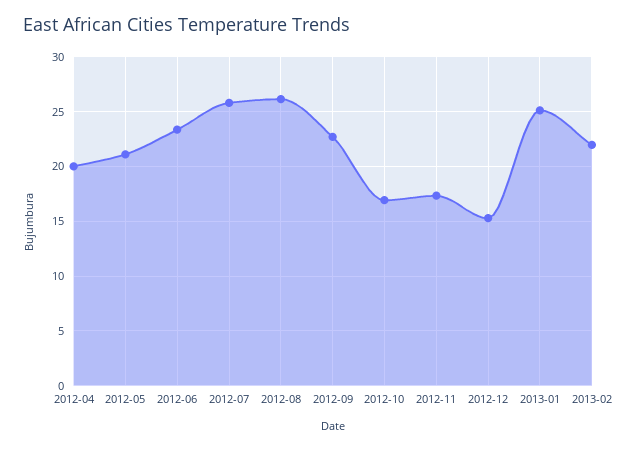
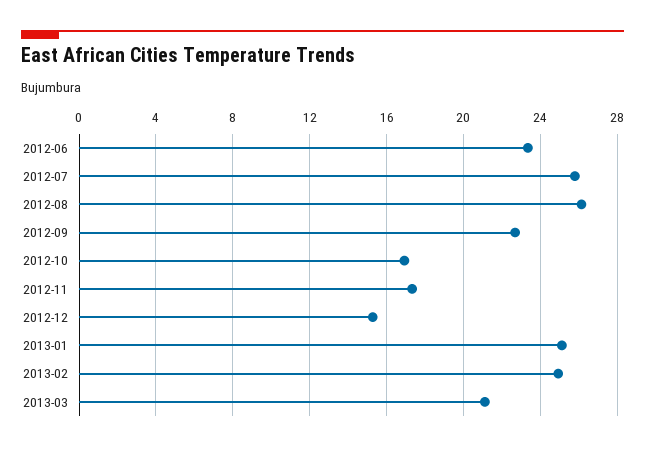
2012-04: 20 -> none
2012-05: 21 -> none
2013-02: 22 -> 25
2013-03: none -> 21

